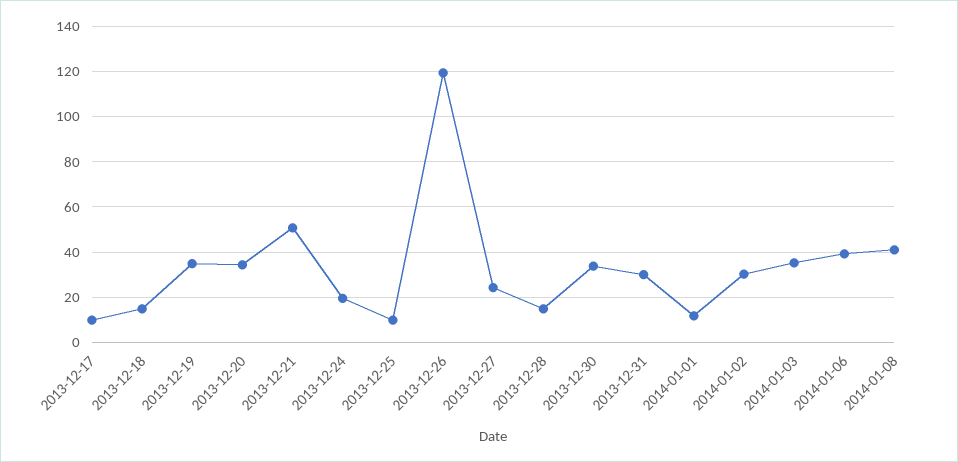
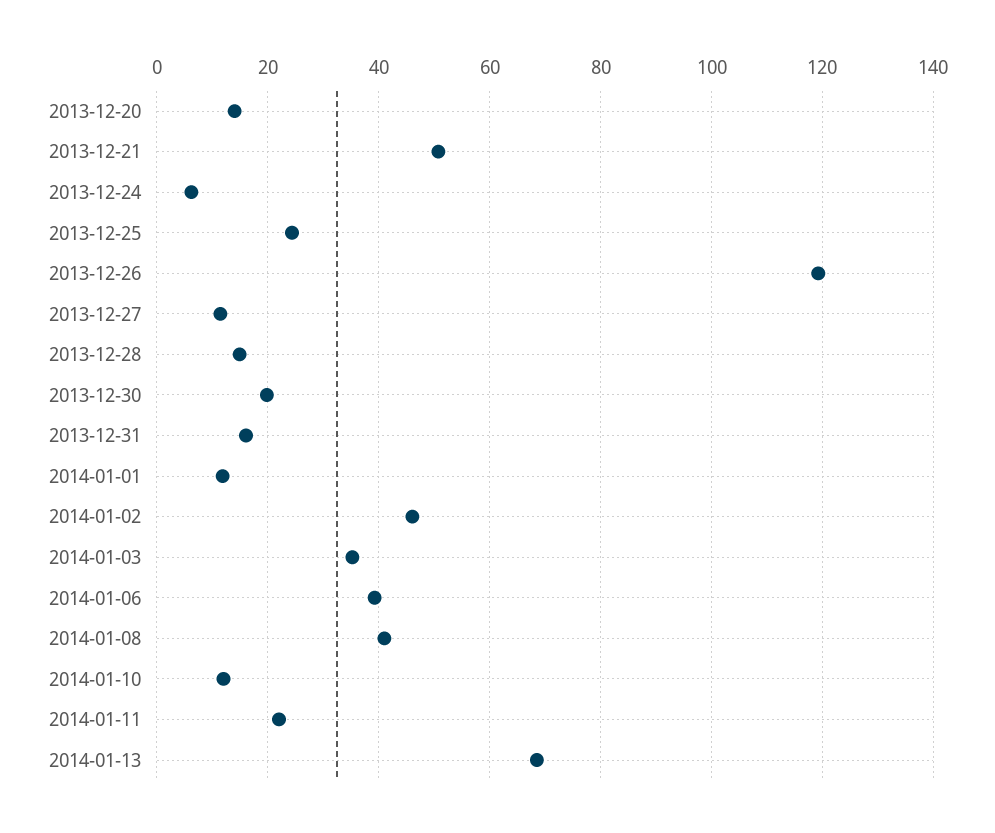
2013-12-17: 10 -> none
2013-12-18: 15 -> none
2013-12-19: 35 -> none
2013-12-20: 35 -> 14
2013-12-24: 20 -> 6
2013-12-25: 10 -> 24
2013-12-27: 25 -> 12
2013-12-30: 35 -> 20
2013-12-31: 30 -> 16
2014-01-02: 30 -> 46
2014-01-10: none -> 12
2014-01-11: none -> 22
2014-01-13: none -> 68

